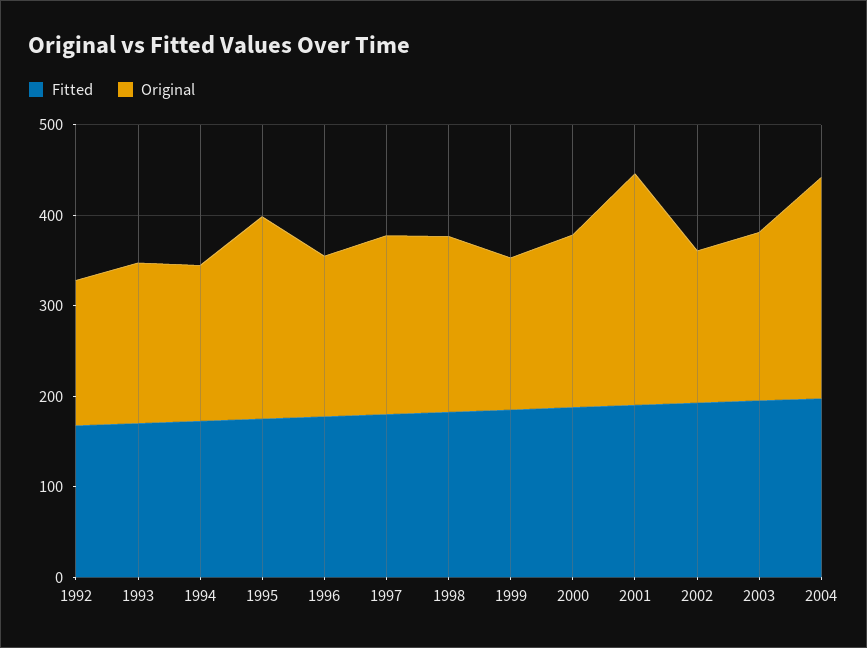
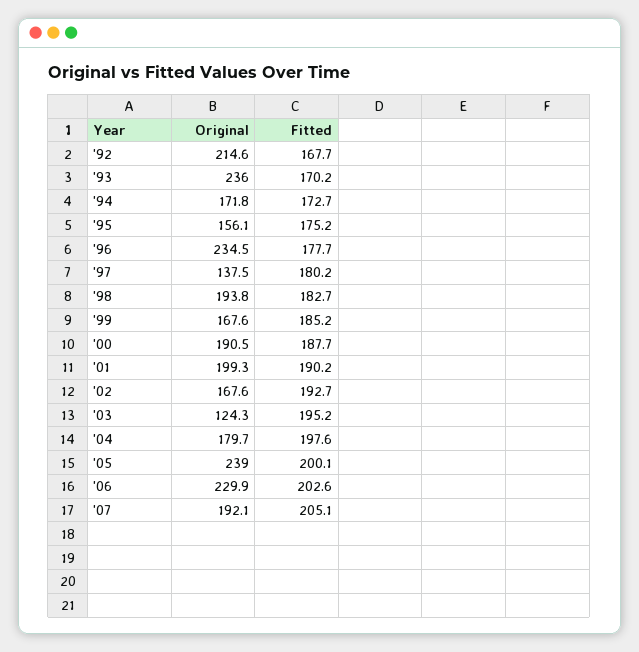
Original, 1992: 160 -> 214.6
Original, 1993: 180 -> 236
Original, 1995: 220 -> 156.1
Original, 1996: 180 -> 234.5
Original, 1997: 200 -> 137.5
Original, 2001: 260 -> 199.3
Original, 2003: 180 -> 124.3
Original, 2004: 240 -> 179.7
Original, '05: none -> 239
Fitted, '05: none -> 200.1
Original, '06: none -> 229.9
Fitted, '06: none -> 202.6
Original, '07: none -> 192.1
Fitted, '07: none -> 205.1

